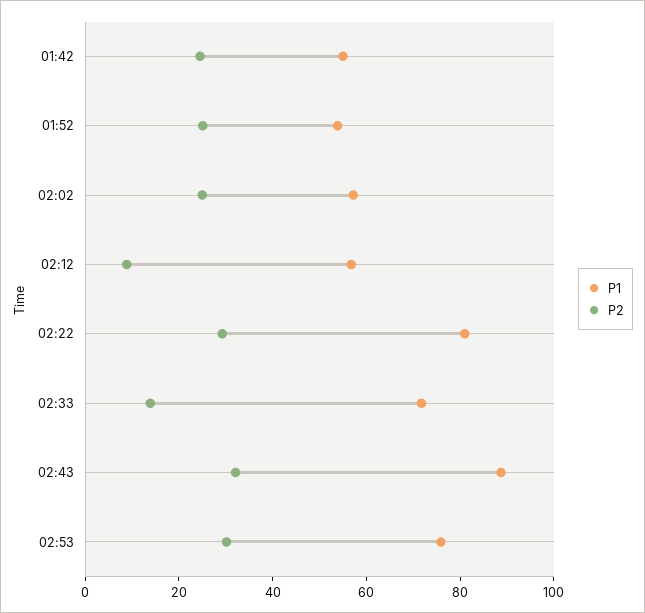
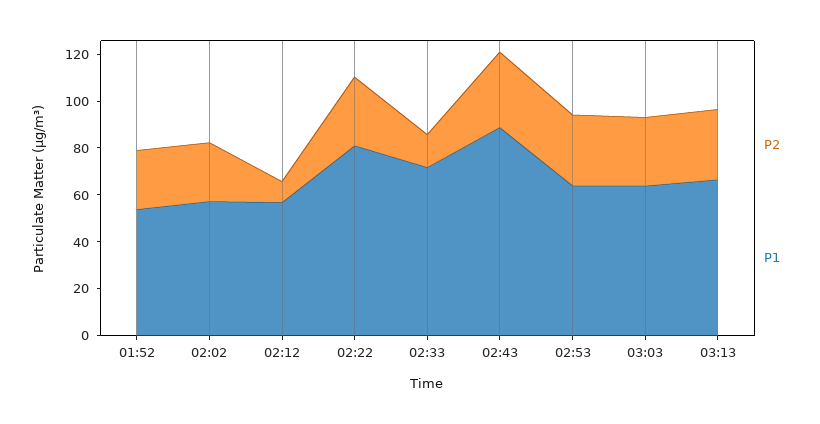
P1, 01:42: 55 -> none
P2, 01:42: 25 -> none
P1, 02:53: 75 -> 65
P2, 03:03: none -> 30
P1, 03:03: none -> 65
P2, 03:13: none -> 30
P1, 03:13: none -> 65

